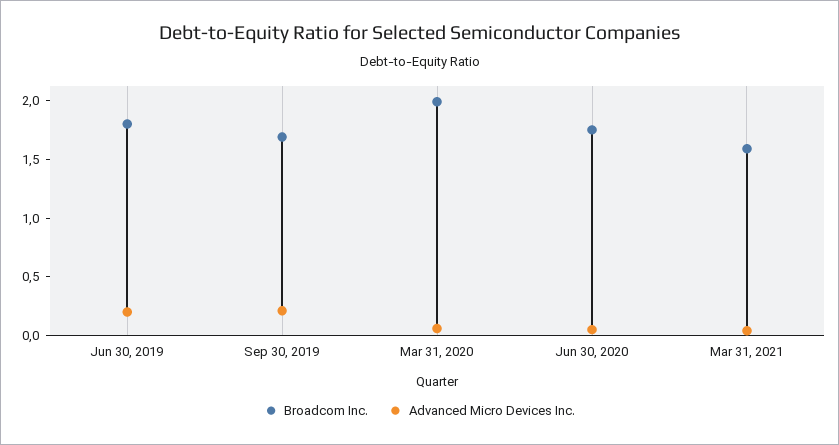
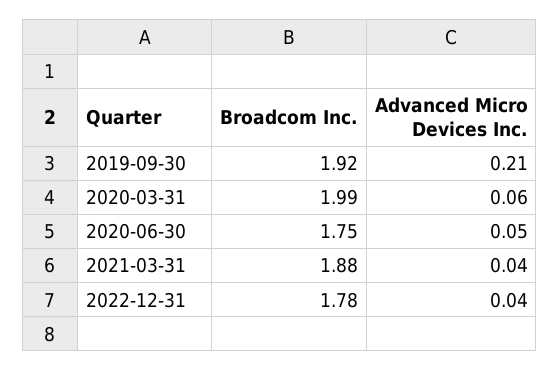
Broadcom Inc., Jun 30, 2019: 1.8 -> none
Advanced Micro Devices Inc., Jun 30, 2019: 0.2 -> none
Broadcom Inc., Sep 30, 2019: 1.7 -> 1.92
Broadcom Inc., Mar 31, 2021: 1.6 -> 1.88
Broadcom Inc., 2022-12-31: none -> 1.78
Advanced Micro Devices Inc., 2022-12-31: none -> 0.04

